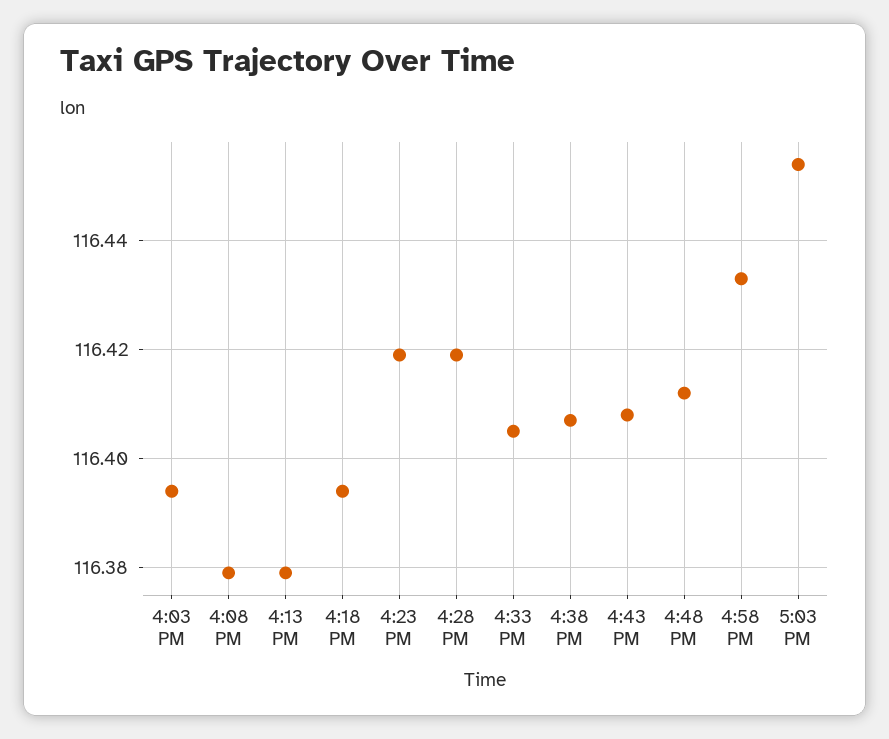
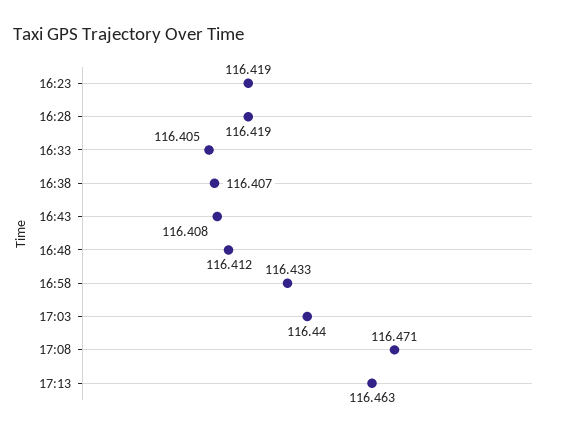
4:03 PM: 116.395 -> none
4:08 PM: 116.38 -> none
4:13 PM: 116.38 -> none
4:18 PM: 116.395 -> none
5:03 PM: 116.455 -> 116.44
17:08: none -> 116.471
17:13: none -> 116.463

